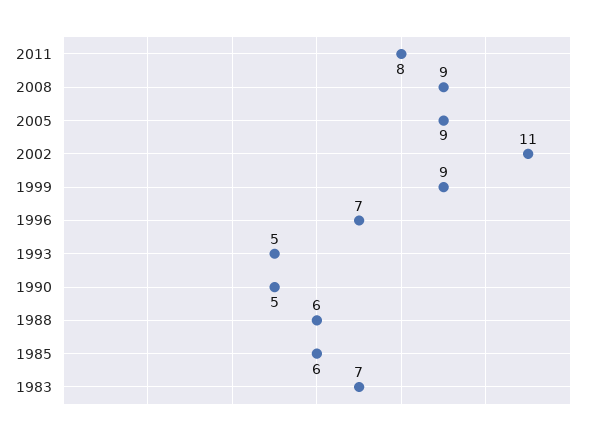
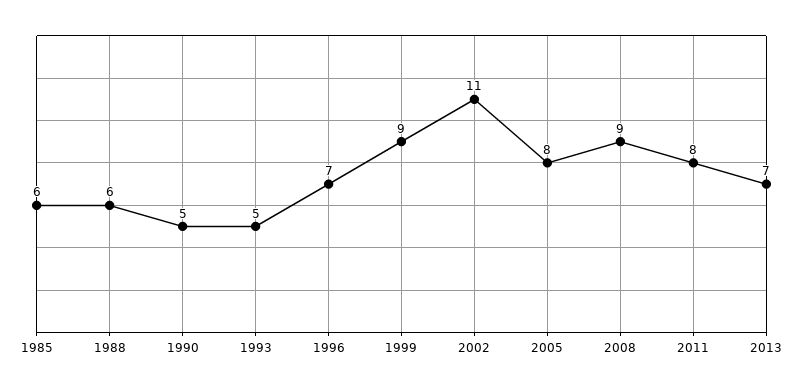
2005: 9 -> 8
1983: 7 -> none
2013: none -> 7

